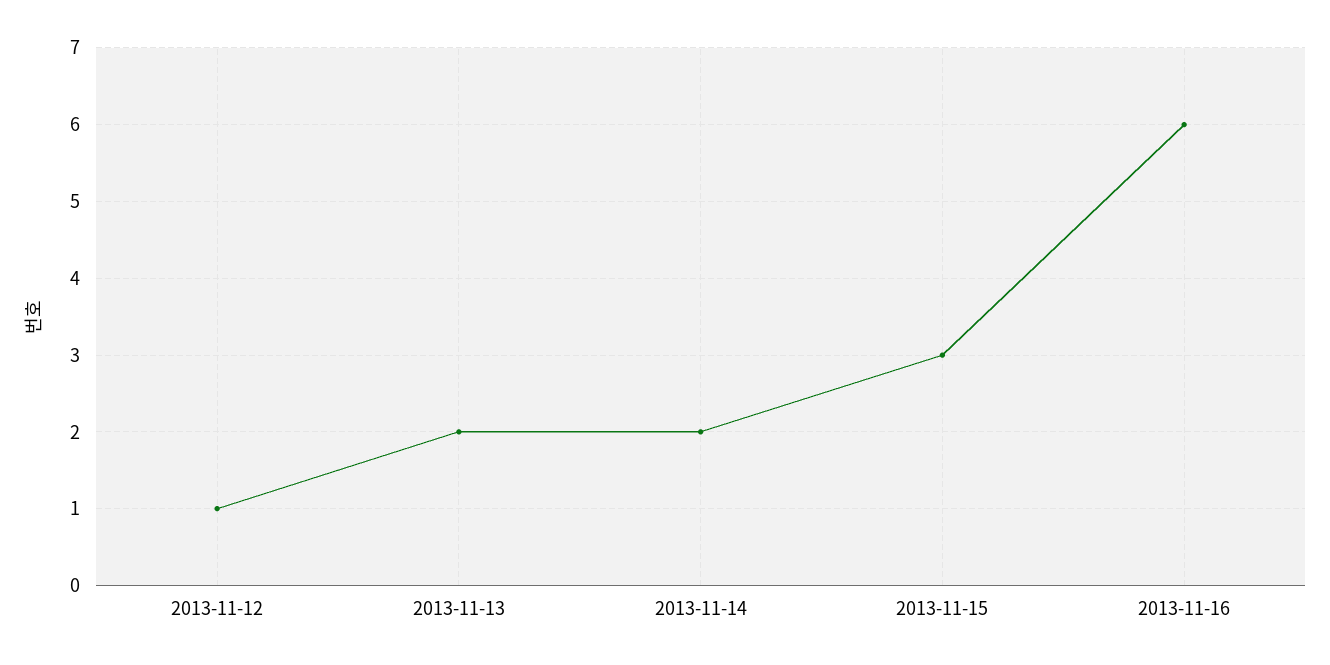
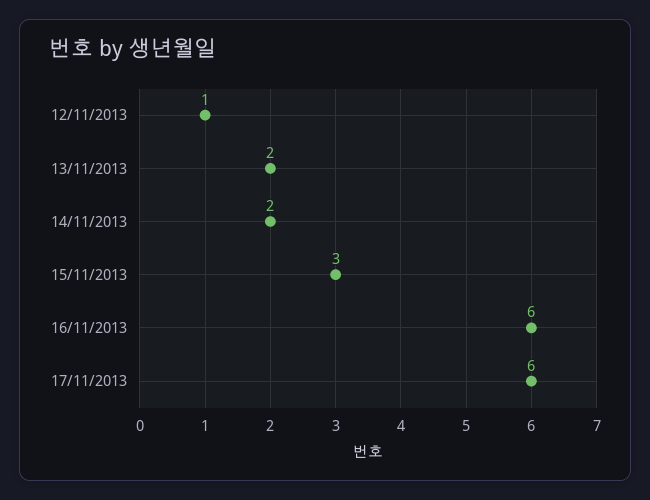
17/11/2013: none -> 6

